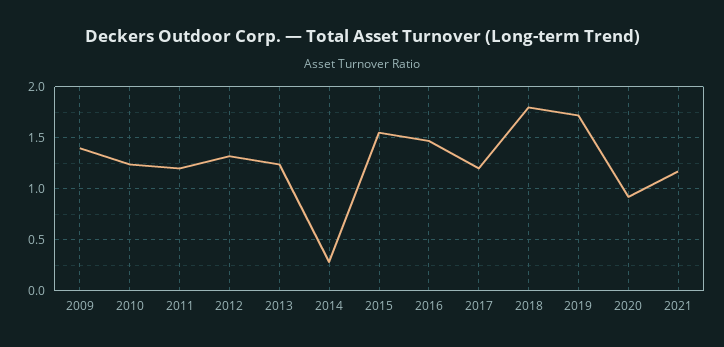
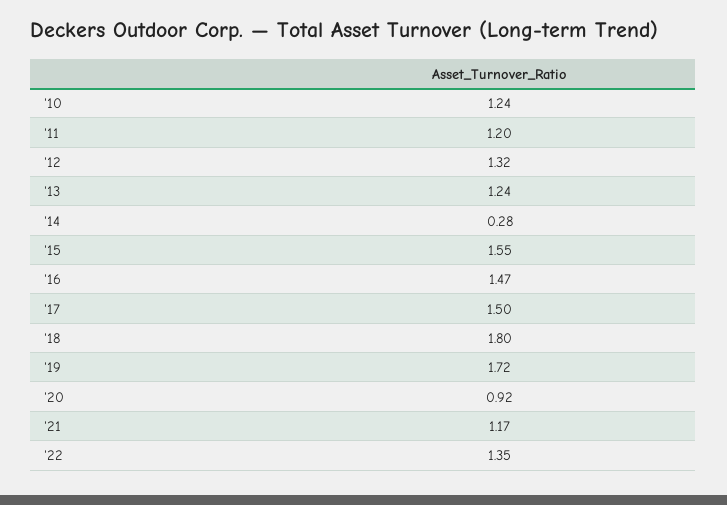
2009: 1.4 -> none
2017: 1.2 -> 1.5
'22: none -> 1.35

